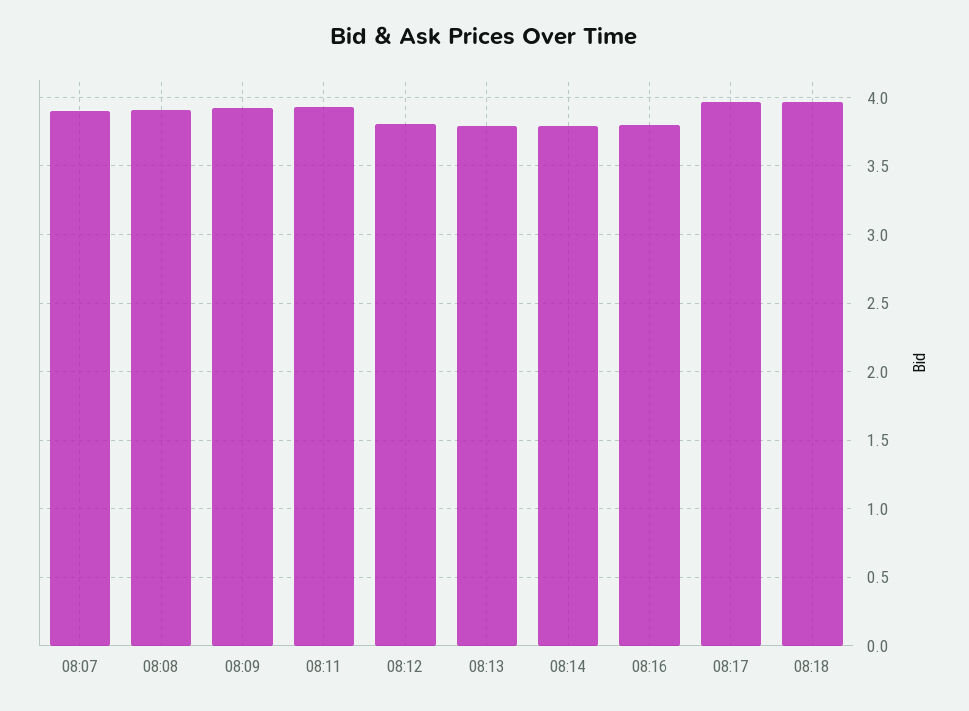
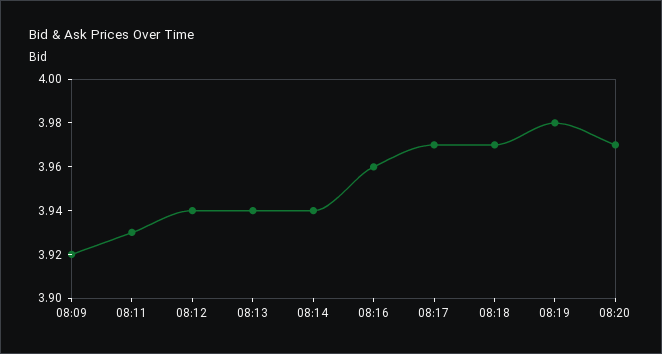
08:07: 3.9 -> none
08:08: 3.9 -> none
08:12: 3.8 -> 3.94
08:13: 3.8 -> 3.94
08:14: 3.8 -> 3.94
08:16: 3.8 -> 3.96
08:19: none -> 3.98
08:20: none -> 3.97

